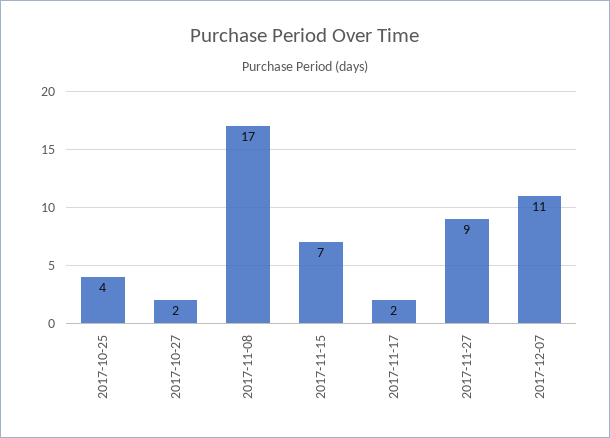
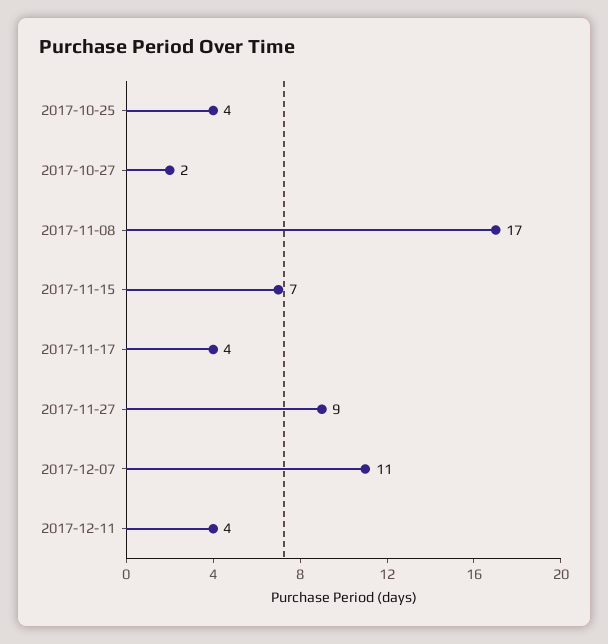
2017-11-17: 2 -> 4
2017-12-11: none -> 4

